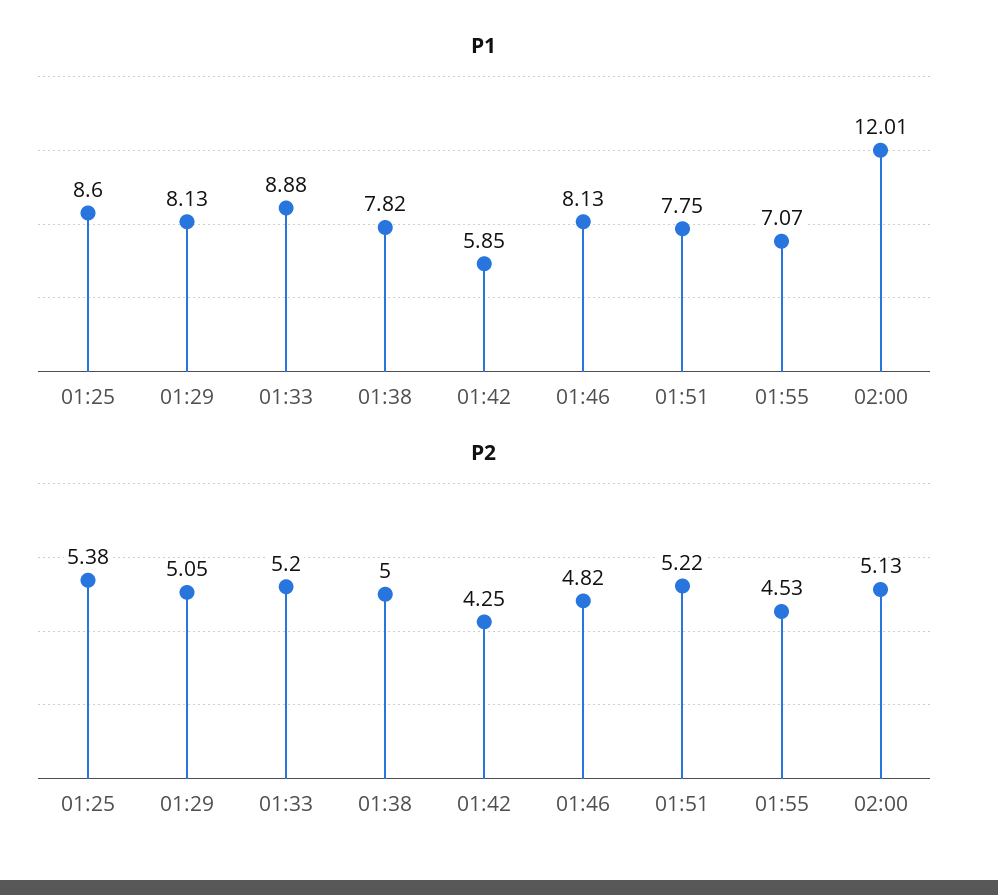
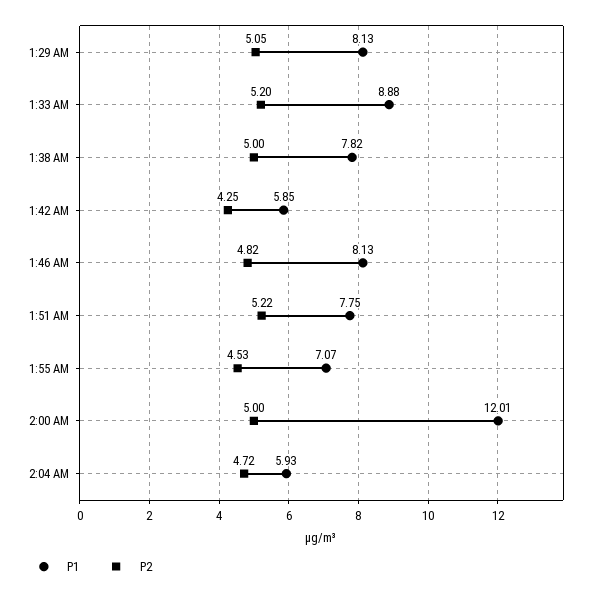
P1, 01:25: 8.6 -> none
P2, 01:25: 5.38 -> none
P2, 02:00: 5.13 -> 5
P1, 2:04 AM: none -> 5.93
P2, 2:04 AM: none -> 4.72

